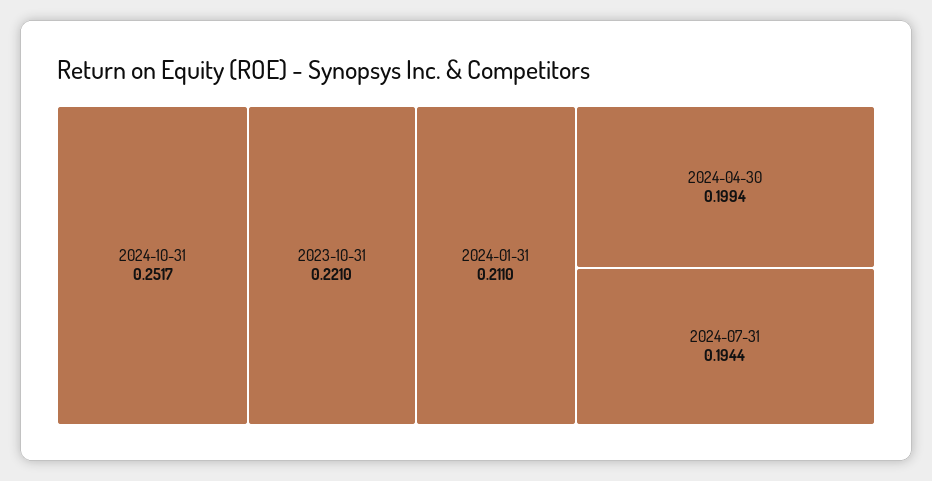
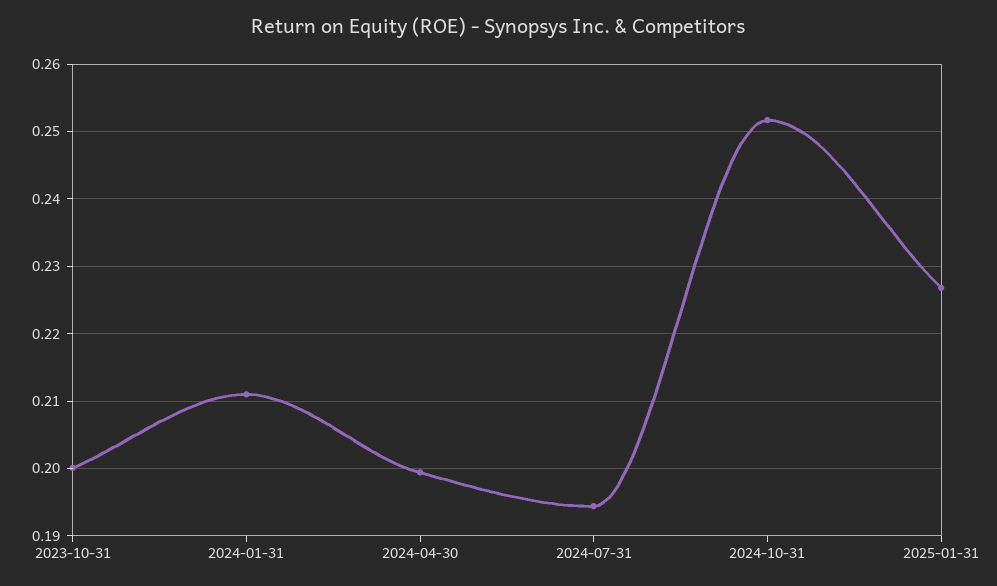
2023-10-31: 0.221 -> 0.2
2025-01-31: none -> 0.227

